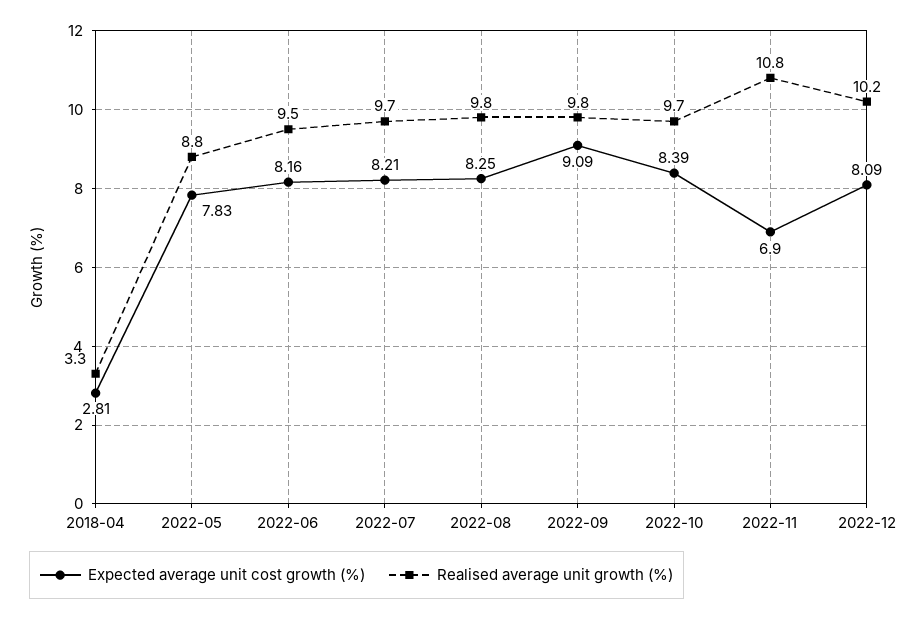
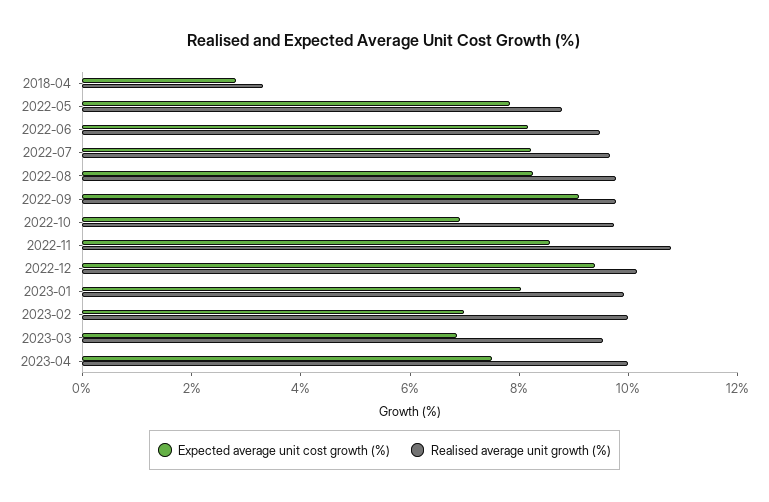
Expected average unit cost growth (%), 2022-10: 8.39 -> 7
Expected average unit cost growth (%), 2022-11: 6.9 -> 8.5
Expected average unit cost growth (%), 2022-12: 8.09 -> 9.5
Expected average unit cost growth (%), 2023-01: none -> 8
Realised average unit growth (%), 2023-01: none -> 10
Expected average unit cost growth (%), 2023-02: none -> 7
Realised average unit growth (%), 2023-02: none -> 10
Expected average unit cost growth (%), 2023-03: none -> 7
Realised average unit growth (%), 2023-03: none -> 9.5
Expected average unit cost growth (%), 2023-04: none -> 7.5
Realised average unit growth (%), 2023-04: none -> 10

